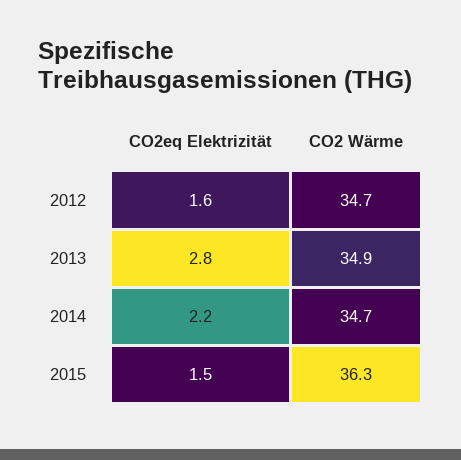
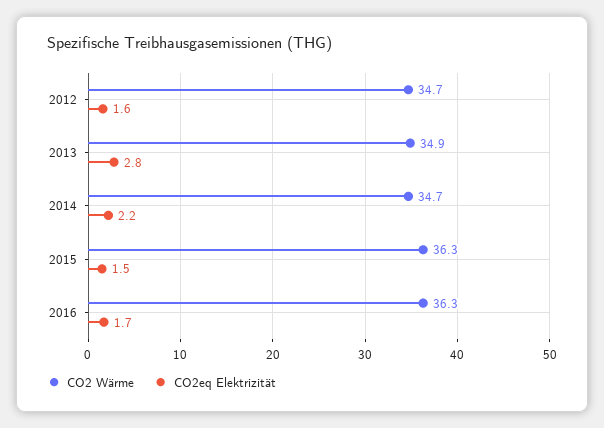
CO2 Wärme, 2016: none -> 36.3
CO2eq Elektrizität, 2016: none -> 1.7

